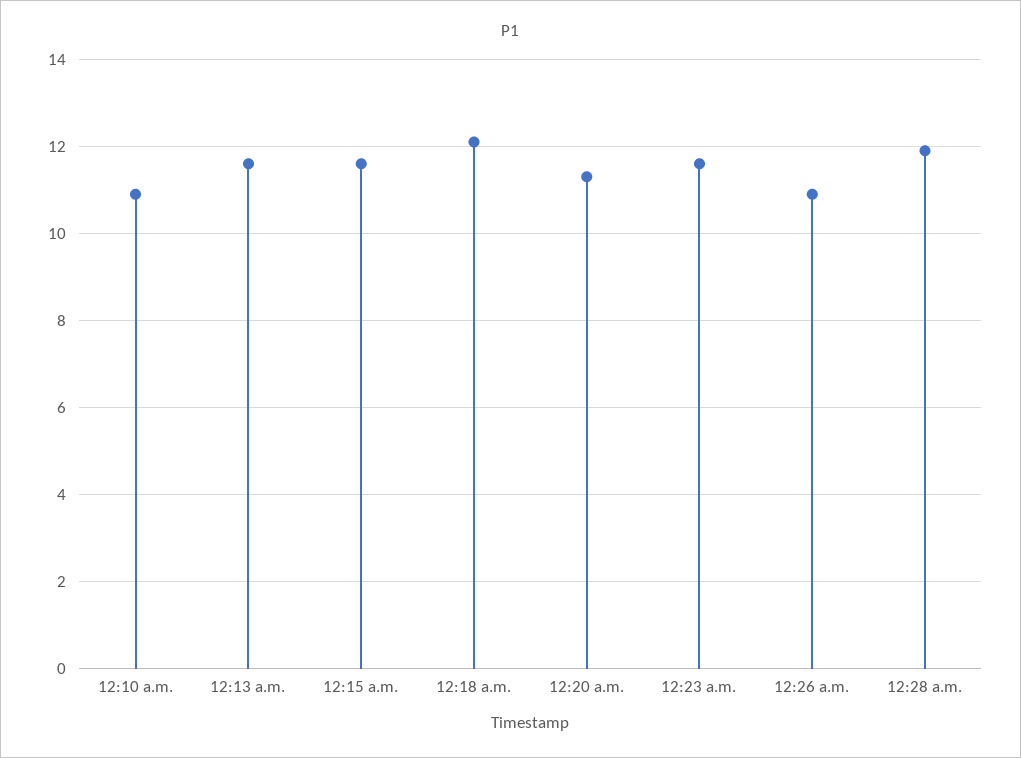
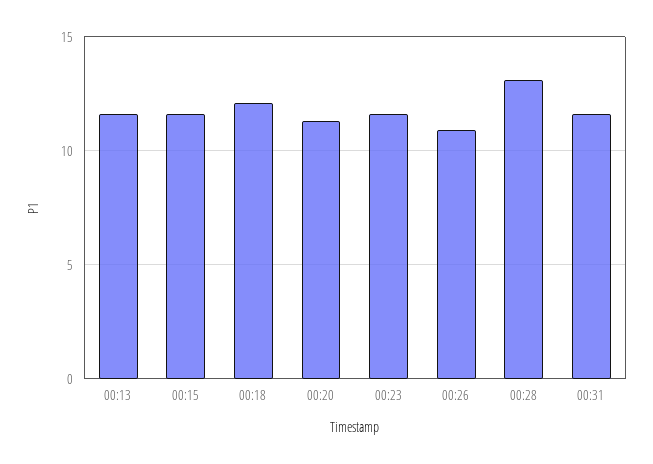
12:10 a.m.: 11 -> none
12:28 a.m.: 12 -> 13
00:31: none -> 11.5

